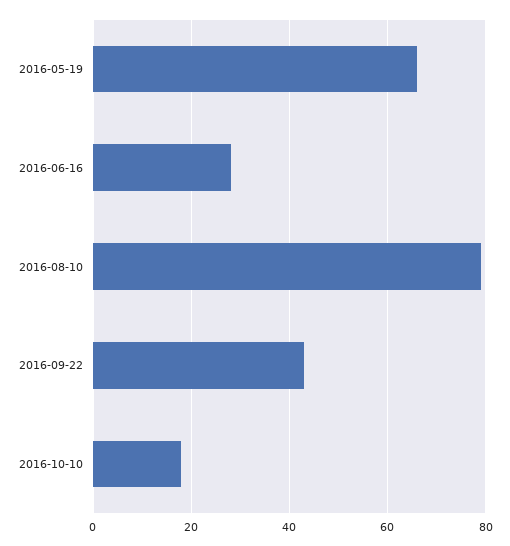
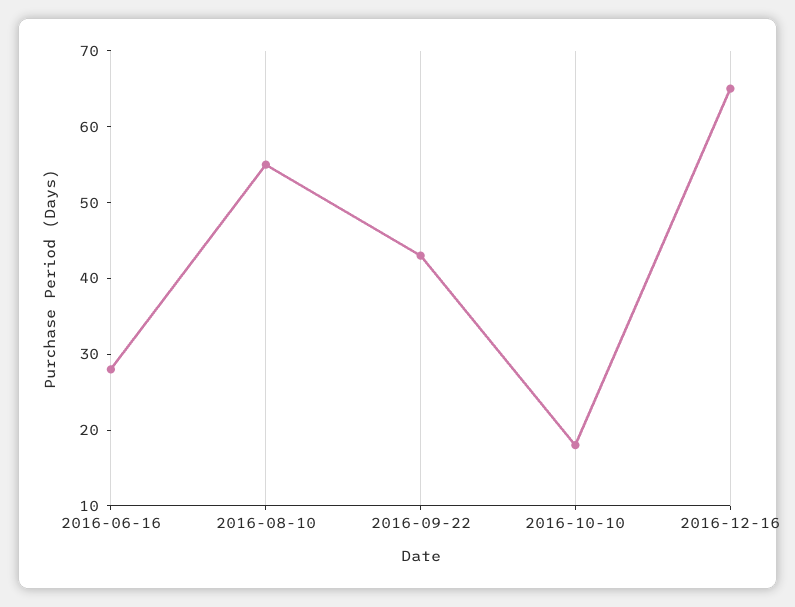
2016-05-19: 65 -> none
2016-08-10: 80 -> 55
2016-12-16: none -> 65

